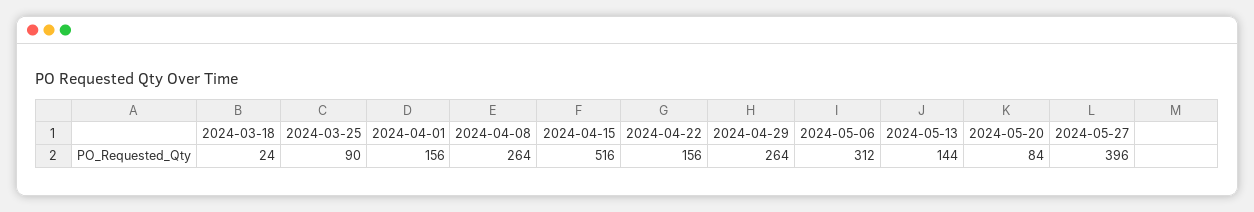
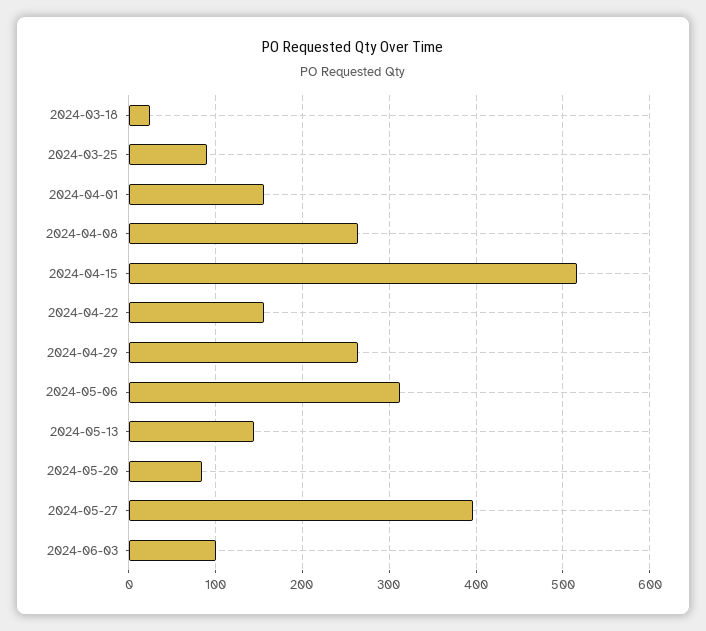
2024-06-03: none -> 100

